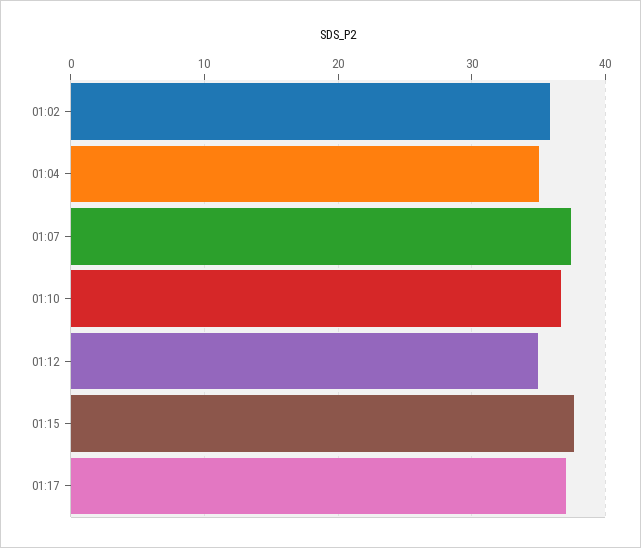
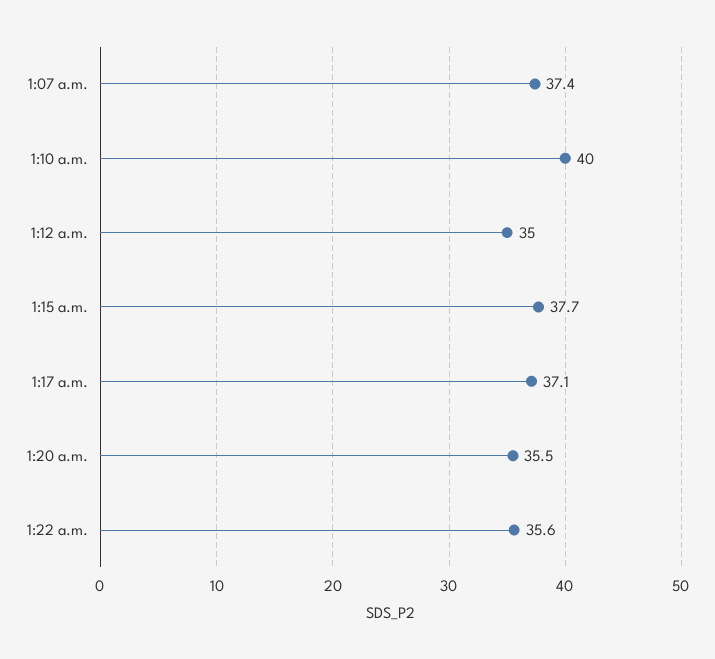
01:02: 36 -> none
01:04: 35 -> none
01:10: 37 -> 40
1:20 a.m.: none -> 35.5
1:22 a.m.: none -> 35.6

